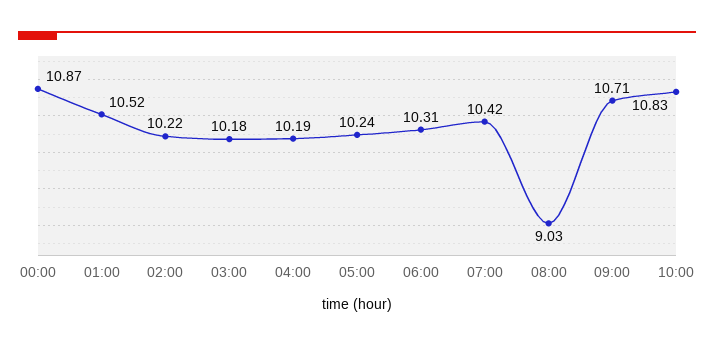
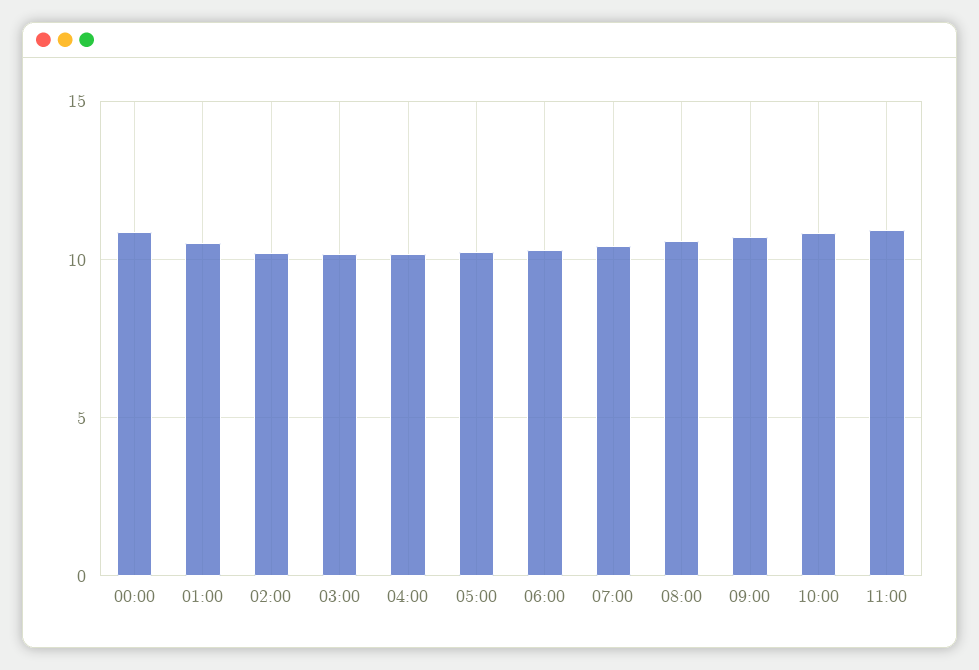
08:00: 9.03 -> 10.5
11:00: none -> 11

